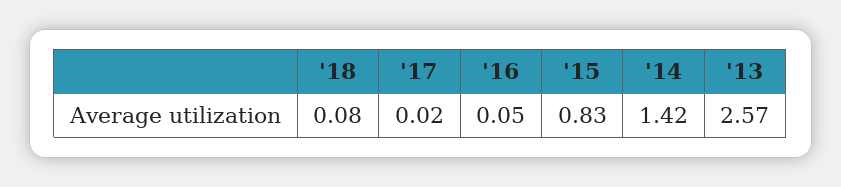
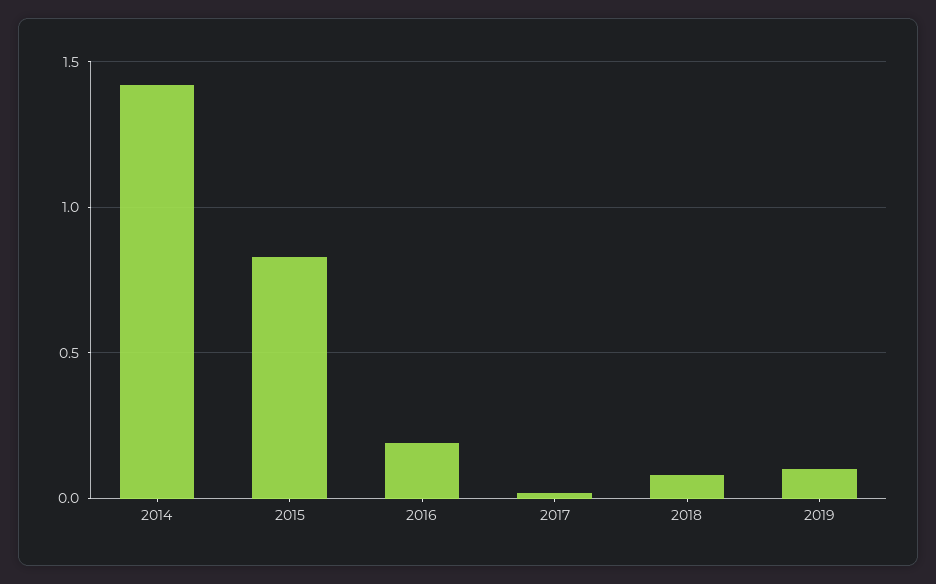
'16: 0.05 -> 0.2
'13: 2.57 -> none
2019: none -> 0.1

